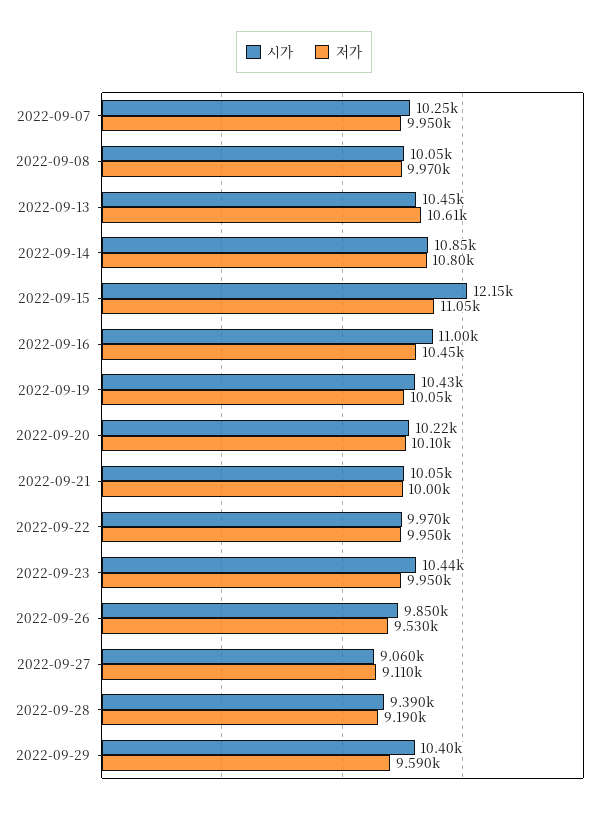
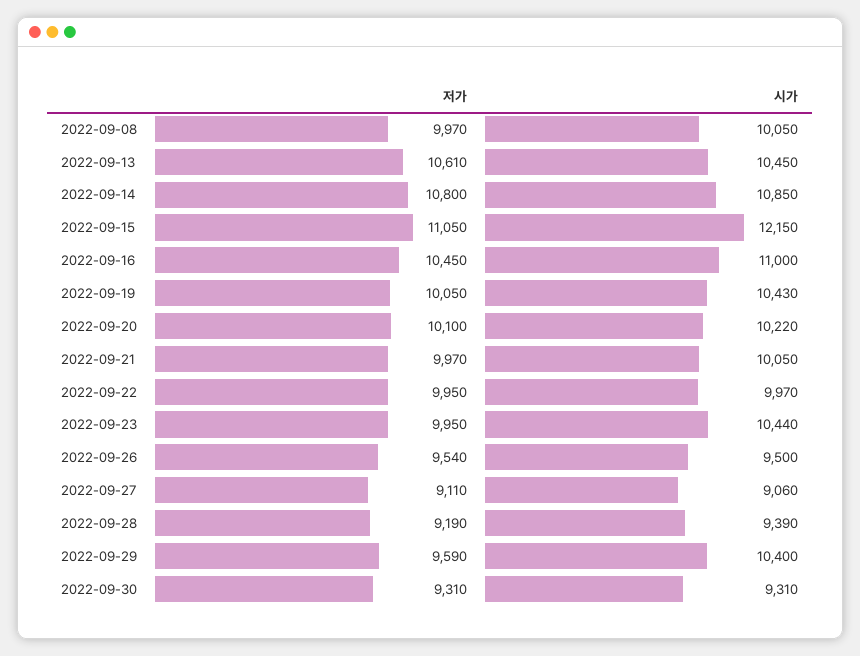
시가, 2022-09-07: 10250 -> none
저가, 2022-09-07: 9950 -> none
저가, 2022-09-21: 10000 -> 9970
시가, 2022-09-26: 9850 -> 9500
저가, 2022-09-26: 9530 -> 9540
저가, 2022-09-30: none -> 9310
시가, 2022-09-30: none -> 9310

